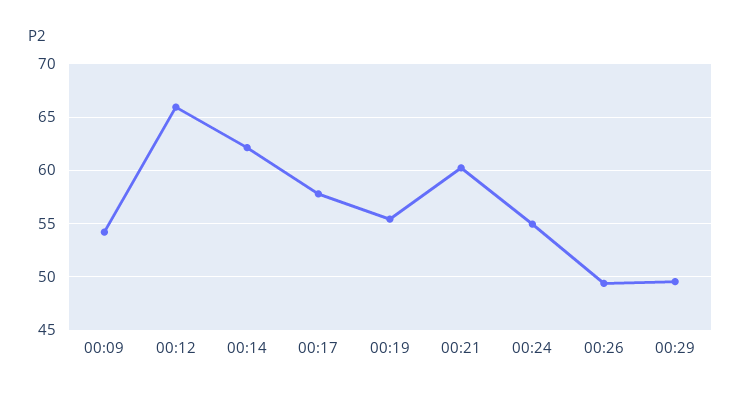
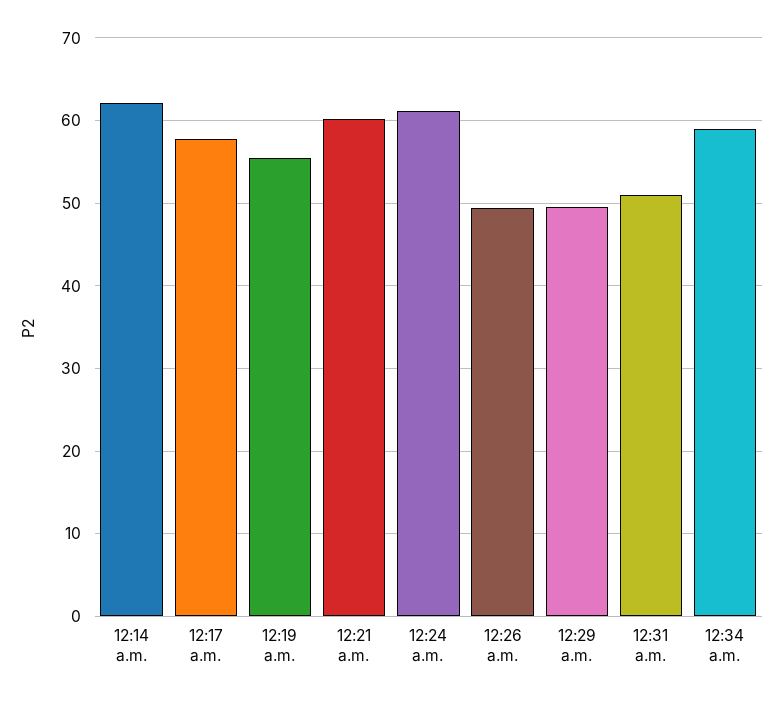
00:09: 54 -> none
00:12: 66 -> none
00:24: 55 -> 61
12:31 a.m.: none -> 51
12:34 a.m.: none -> 59

